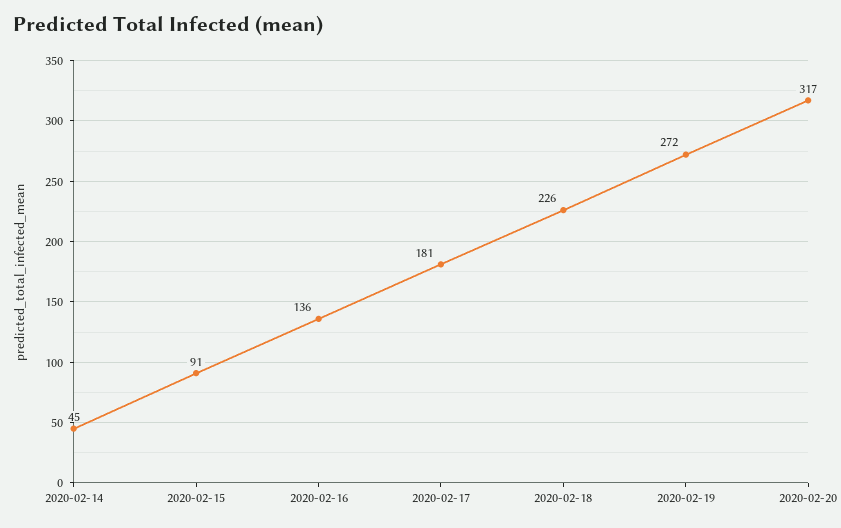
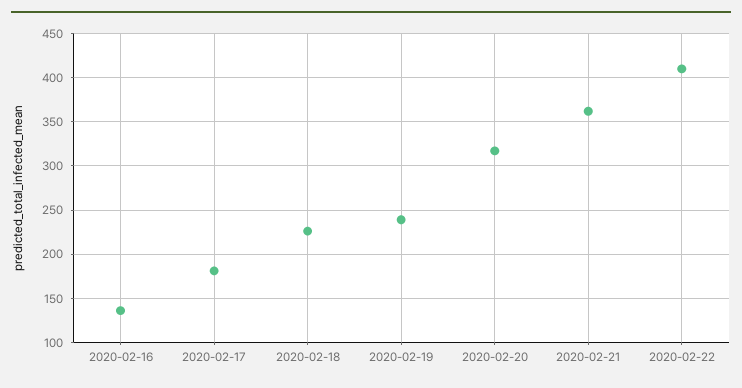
2020-02-14: 45 -> none
2020-02-15: 91 -> none
2020-02-19: 272 -> 240
2020-02-21: none -> 360
2020-02-22: none -> 410

